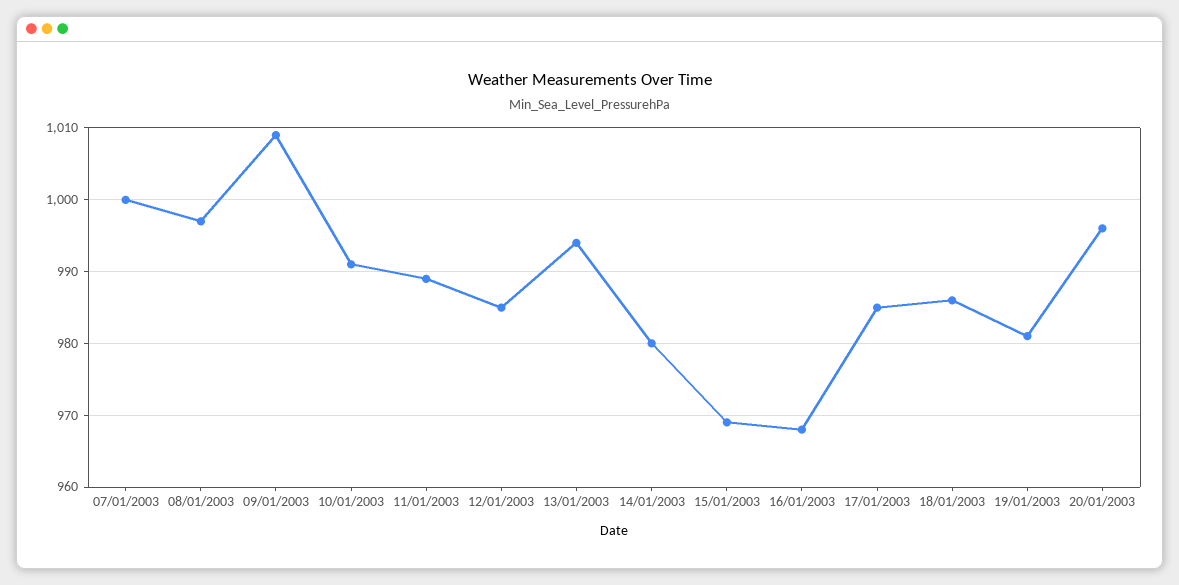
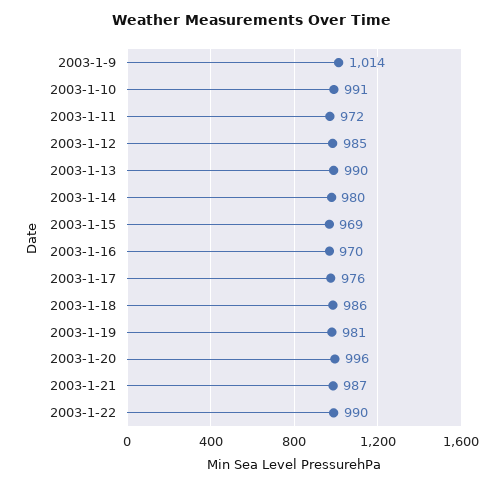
07/01/2003: 1000 -> none
08/01/2003: 997 -> none
09/01/2003: 1009 -> 1014
11/01/2003: 989 -> 972
13/01/2003: 994 -> 990
16/01/2003: 968 -> 970
17/01/2003: 985 -> 976
2003-1-21: none -> 987
2003-1-22: none -> 990

